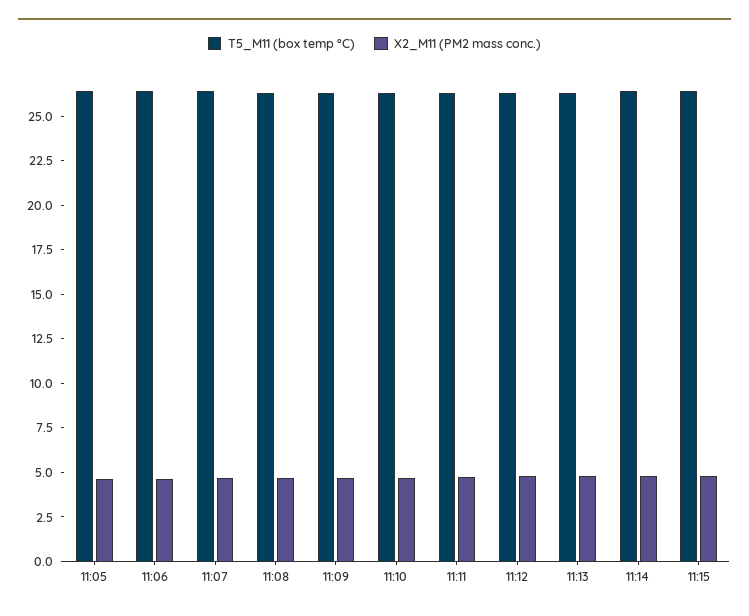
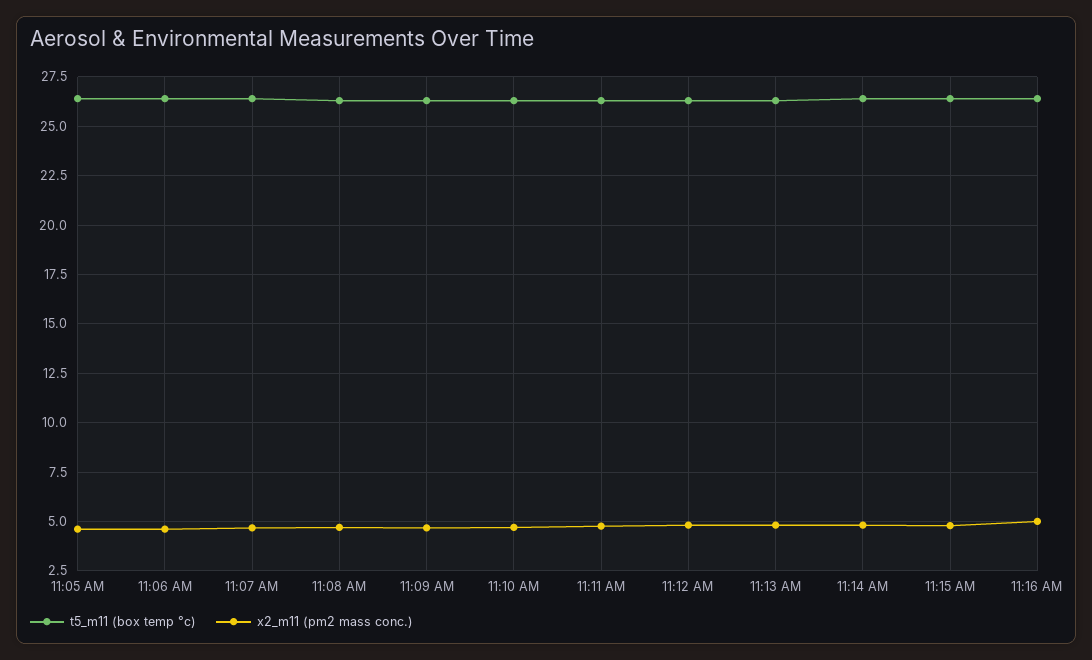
T5_M11 (box temp °C), 11:16 AM: none -> 26.5
X2_M11 (PM2 mass conc.), 11:16 AM: none -> 5

